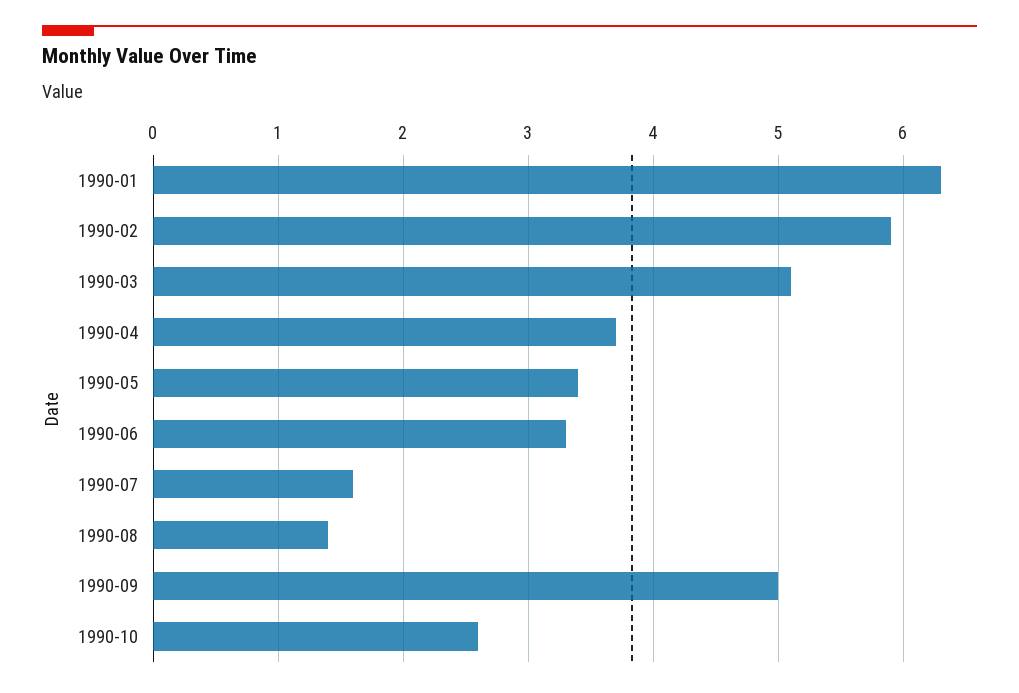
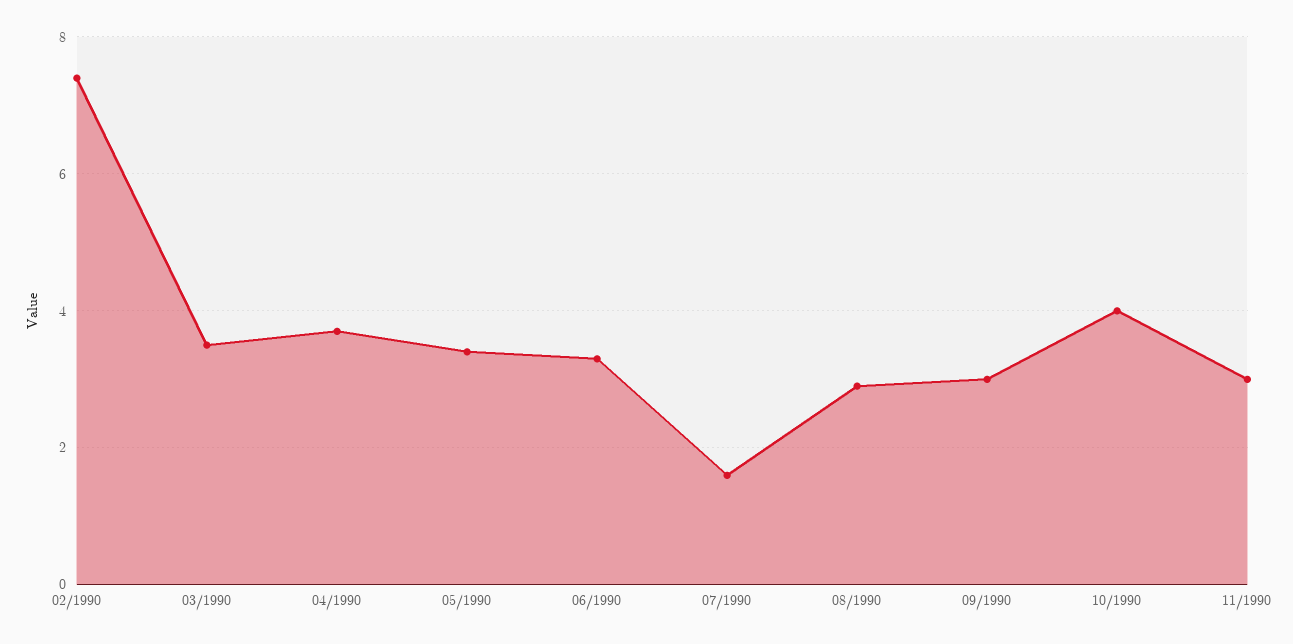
1990-01: 6.3 -> none
1990-02: 5.9 -> 7.5
1990-03: 5.1 -> 3.5
1990-08: 1.4 -> 3
1990-09: 5 -> 3
1990-10: 2.6 -> 4
11/1990: none -> 3

